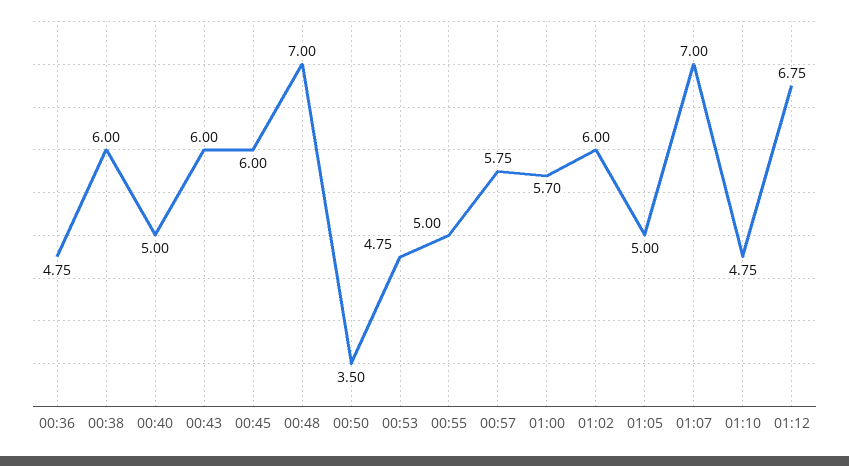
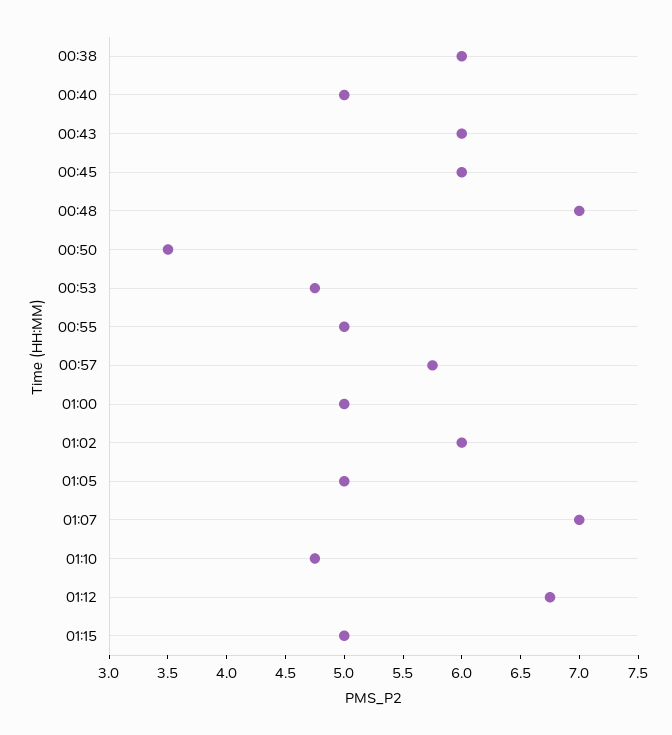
00:36: 4.75 -> none
01:00: 5.7 -> 5
01:15: none -> 5

